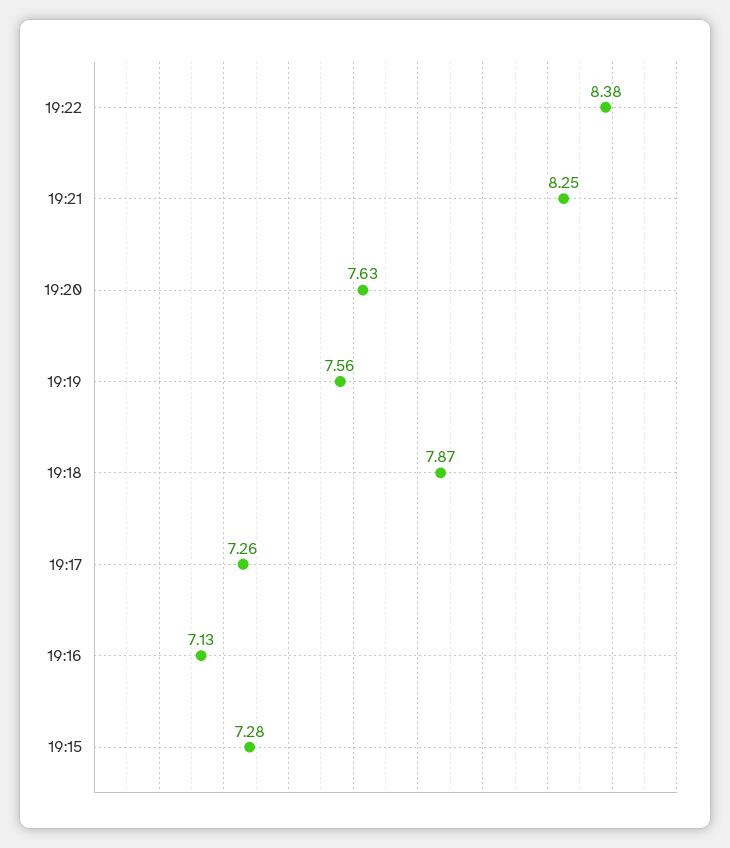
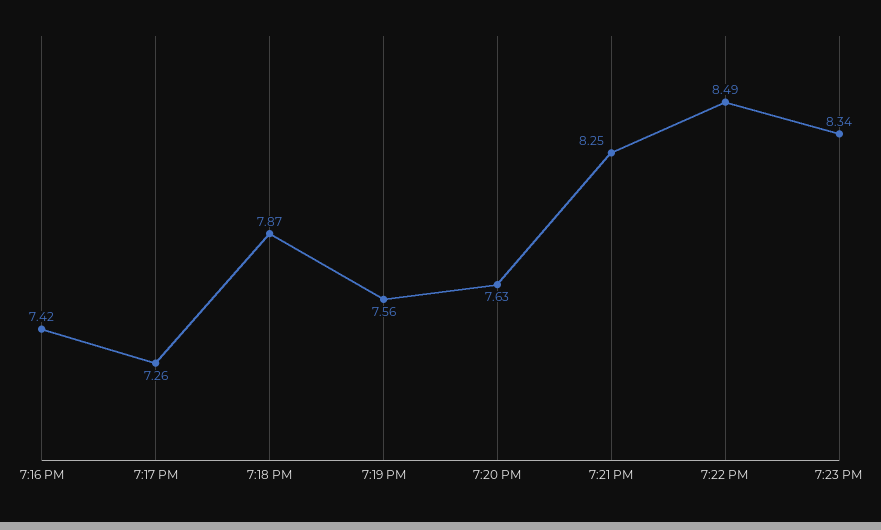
19:22: 8.38 -> 8.49
19:16: 7.13 -> 7.42
19:15: 7.28 -> none
7:23 PM: none -> 8.34

